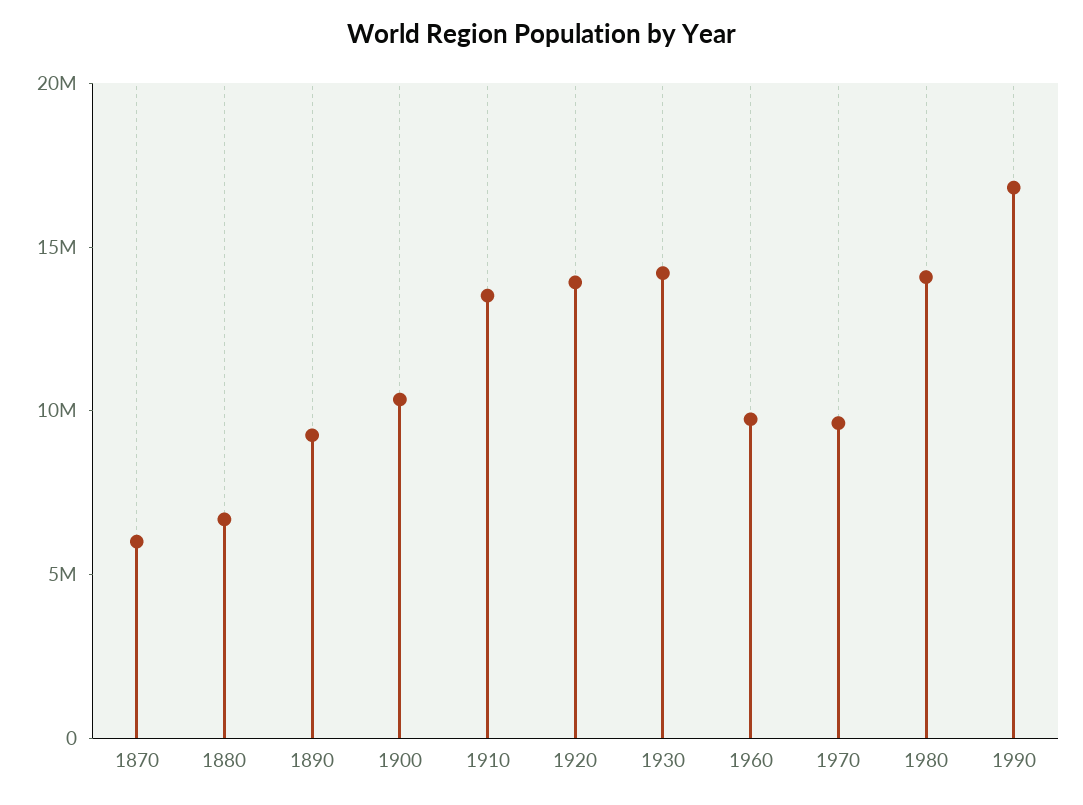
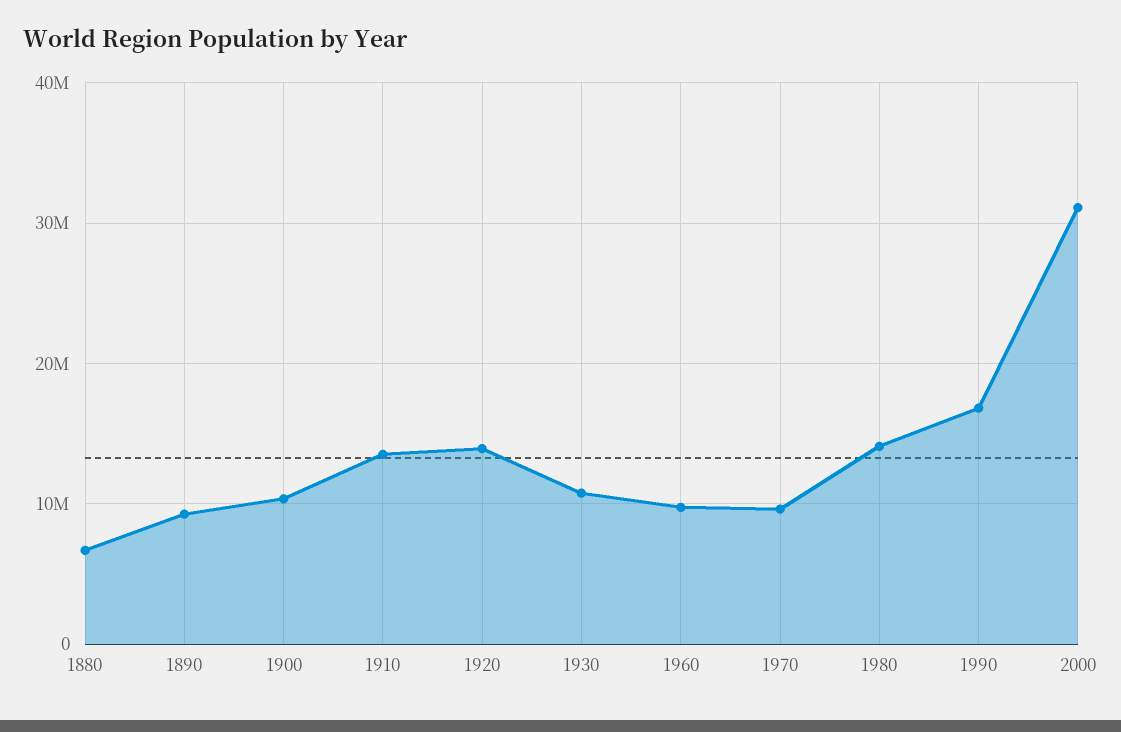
1870: 6000000 -> none
1930: 14000000 -> 11000000
2000: none -> 31000000

